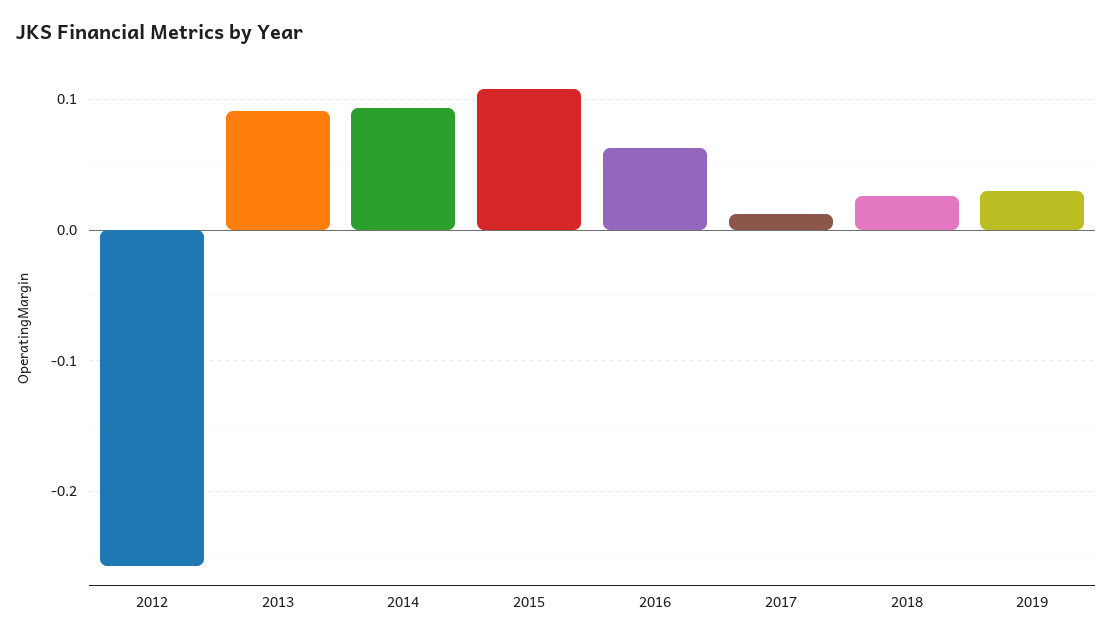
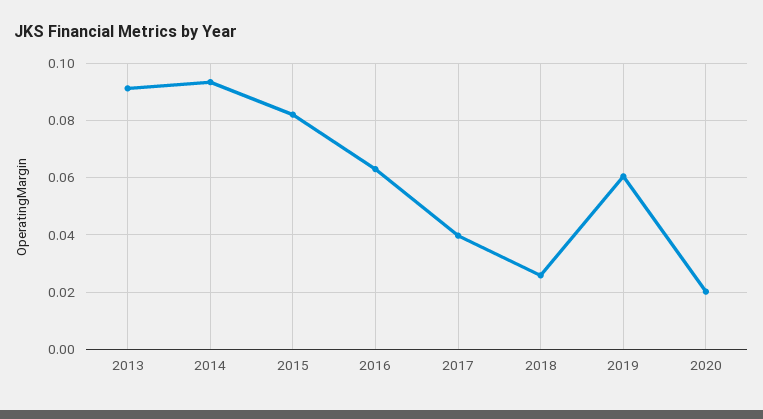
2012: -0.26 -> none
2015: 0.11 -> 0.0825
2017: 0.01 -> 0.04
2019: 0.03 -> 0.06
2020: none -> 0.02

